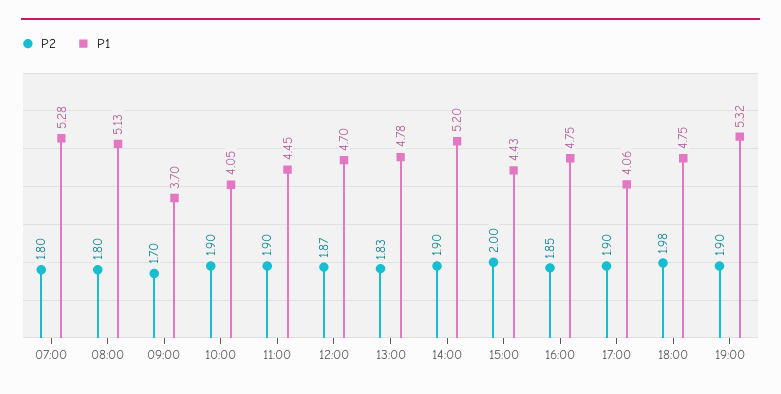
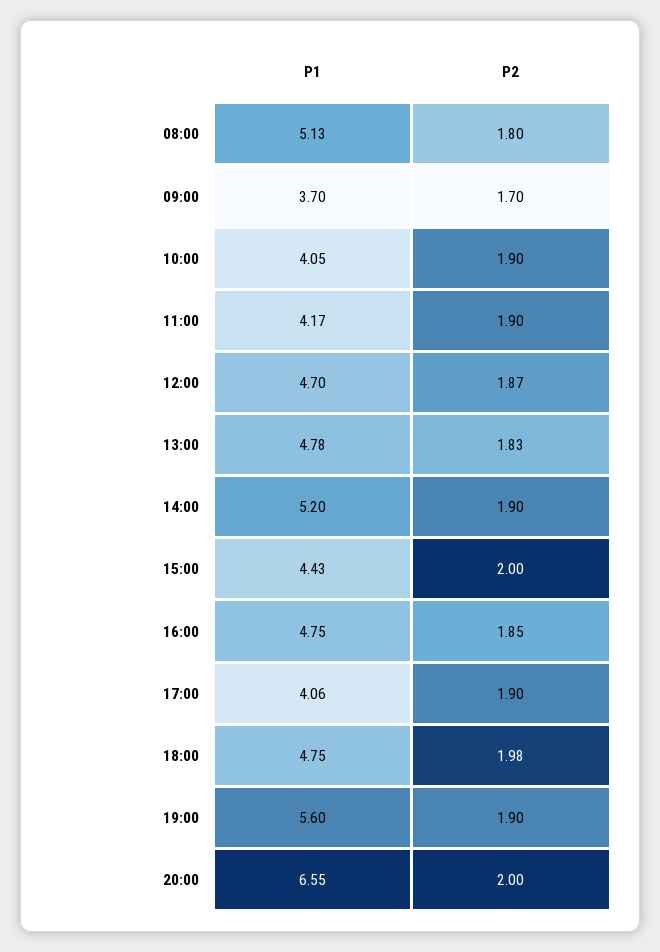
P2, 07:00: 1.8 -> none
P1, 07:00: 5.28 -> none
P1, 11:00: 4.45 -> 4.17
P1, 19:00: 5.32 -> 5.6
P1, 20:00: none -> 6.55
P2, 20:00: none -> 2

